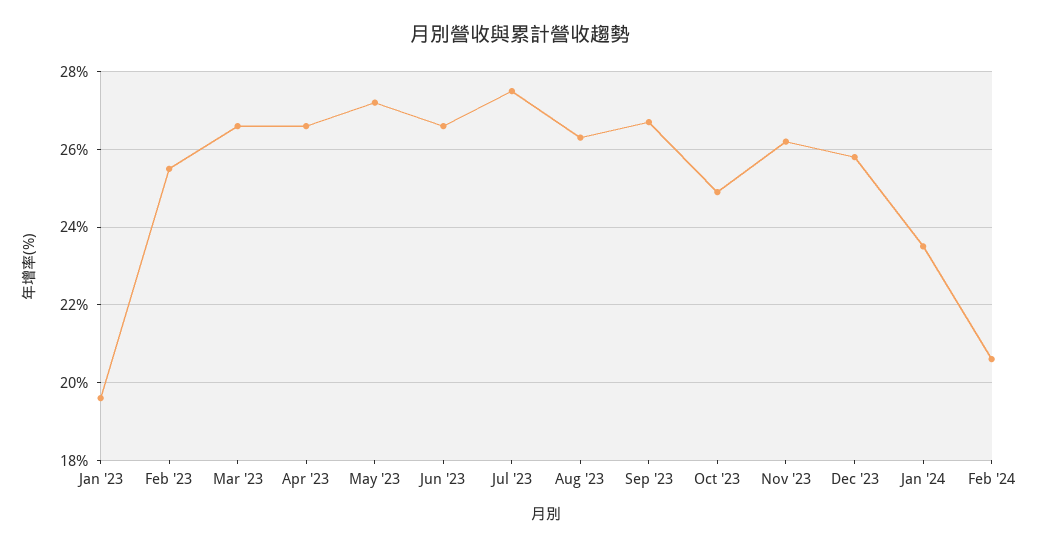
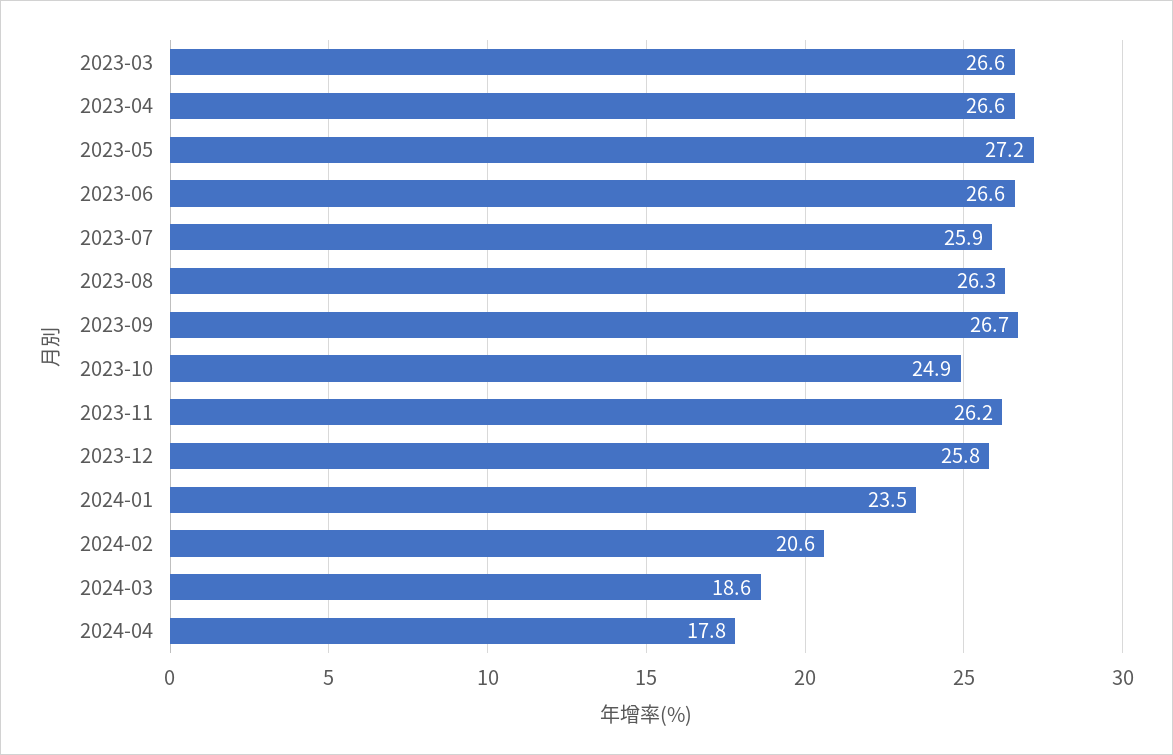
Jan '23: 19.5 -> none
Feb '23: 25.5 -> none
Jul '23: 27.5 -> 25.9
2024-03: none -> 18.6
2024-04: none -> 17.8

